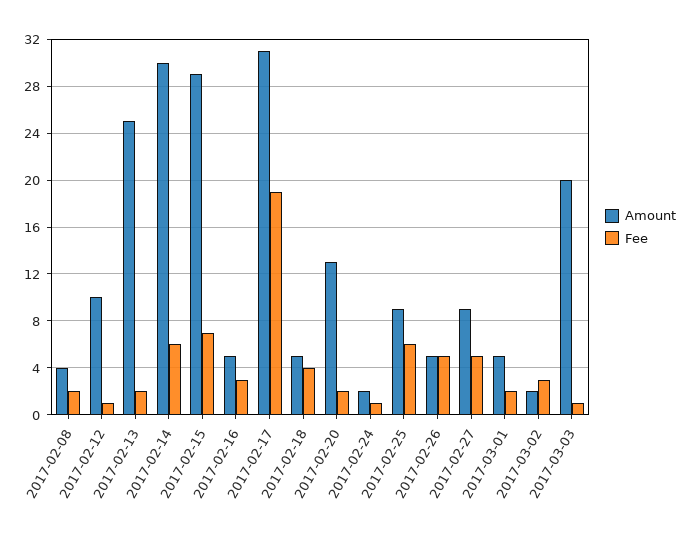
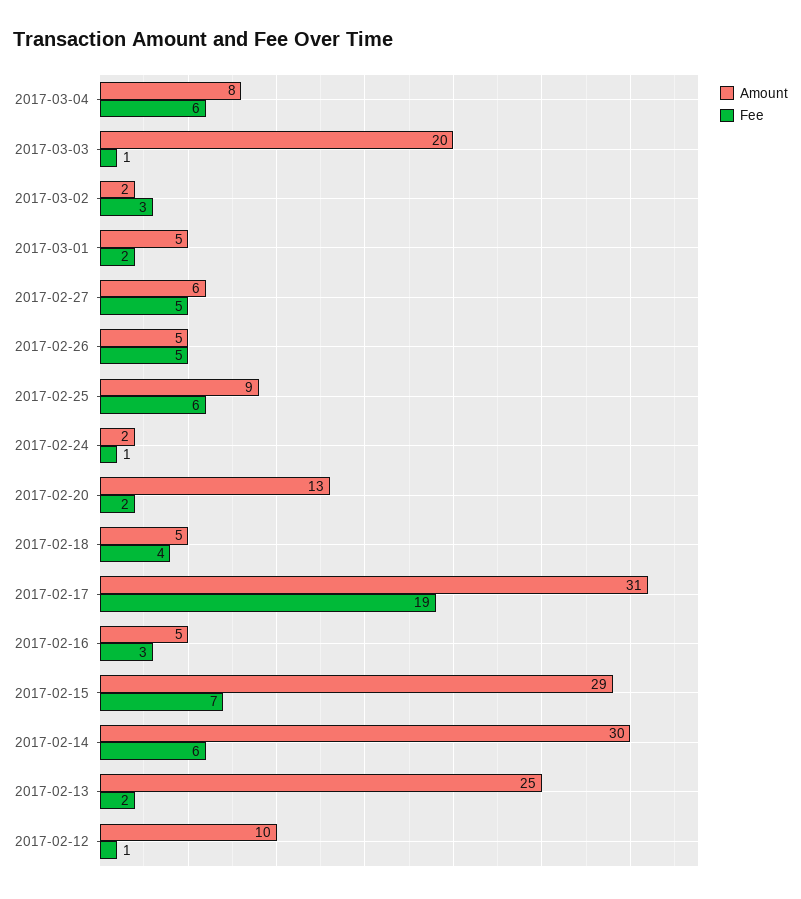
Amount, 2017-02-08: 4 -> none
Fee, 2017-02-08: 2 -> none
Amount, 2017-02-27: 9 -> 6
Amount, 2017-03-04: none -> 8
Fee, 2017-03-04: none -> 6

